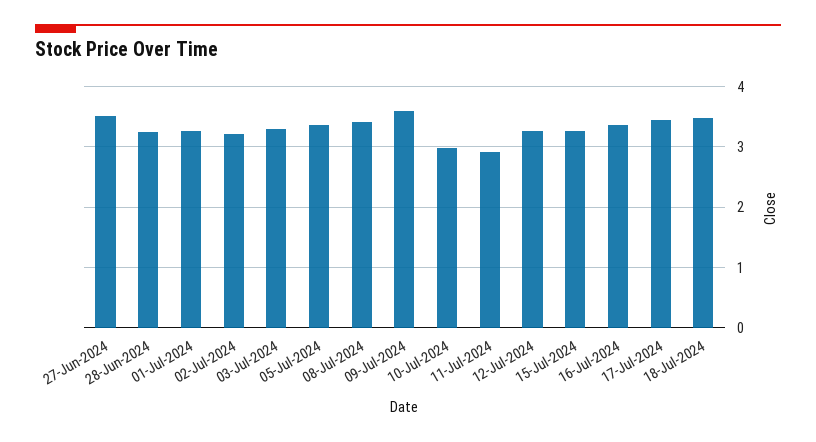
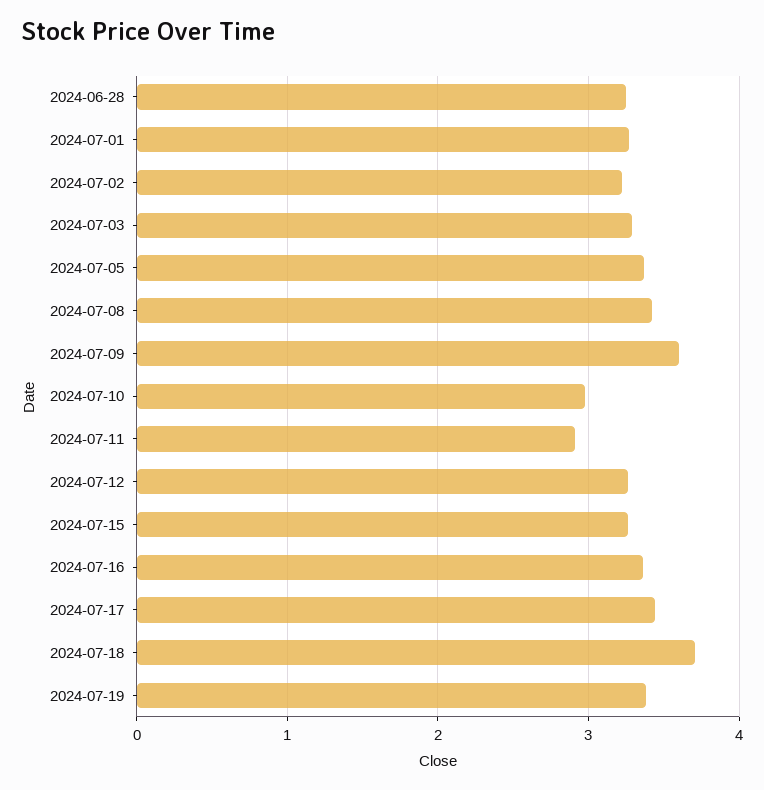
27-Jun-2024: 3.5 -> none
18-Jul-2024: 3.5 -> 3.7
2024-07-19: none -> 3.4

